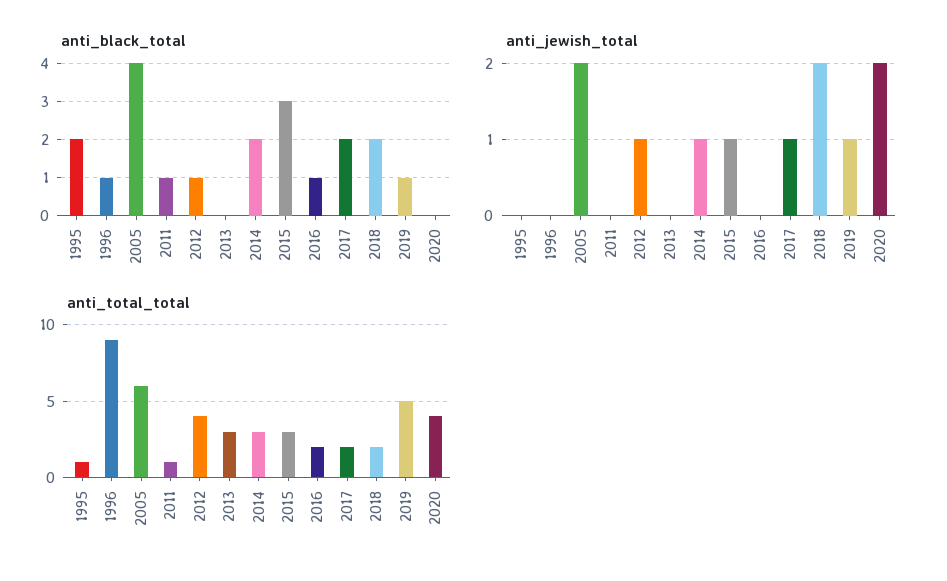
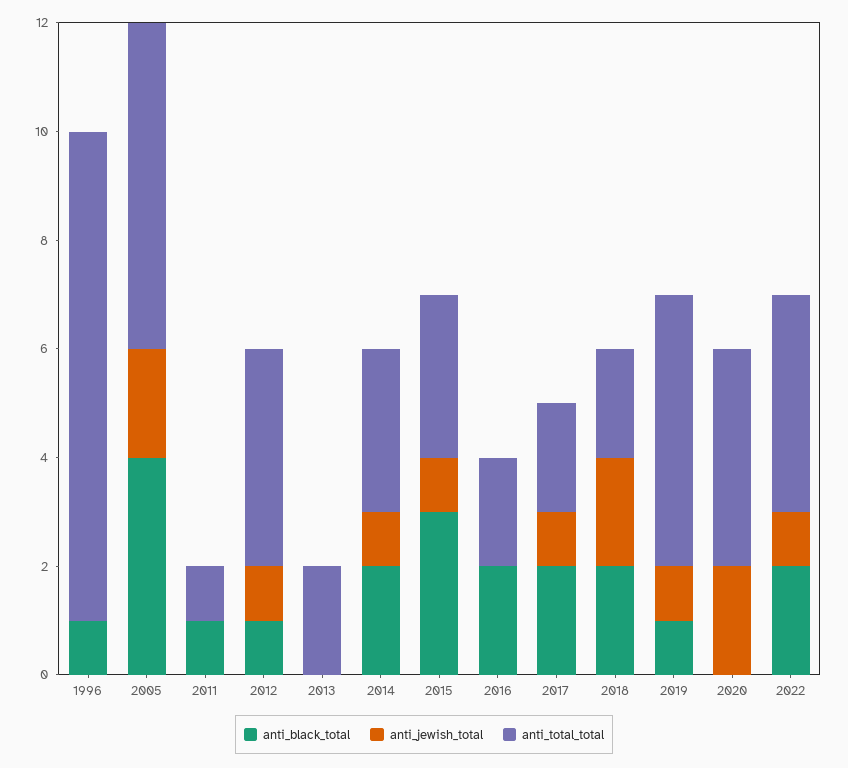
anti_black_total, 1995: 2 -> none
anti_black_total, 2016: 1 -> 2
anti_jewish_total, 1995: 0 -> none
anti_total_total, 1995: 1 -> none
anti_total_total, 2013: 3 -> 2
anti_black_total, 2022: none -> 2
anti_jewish_total, 2022: none -> 1
anti_total_total, 2022: none -> 4

